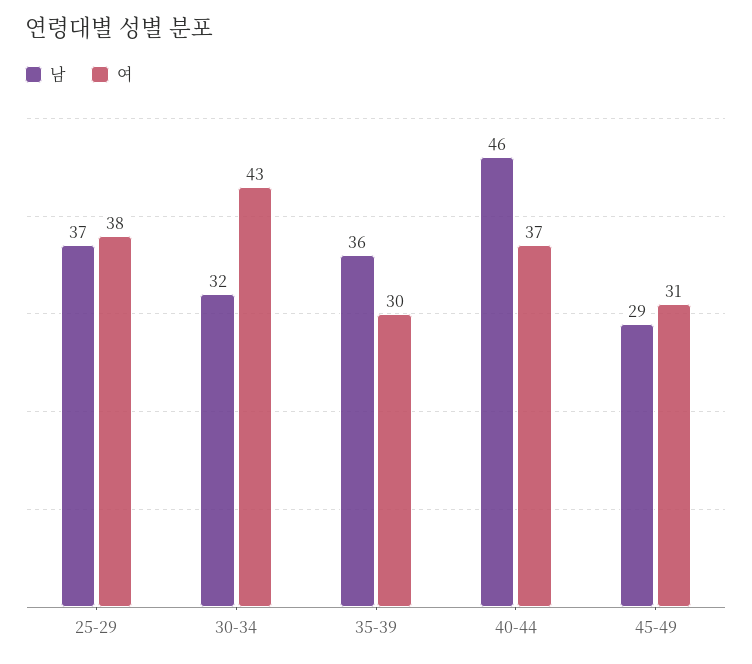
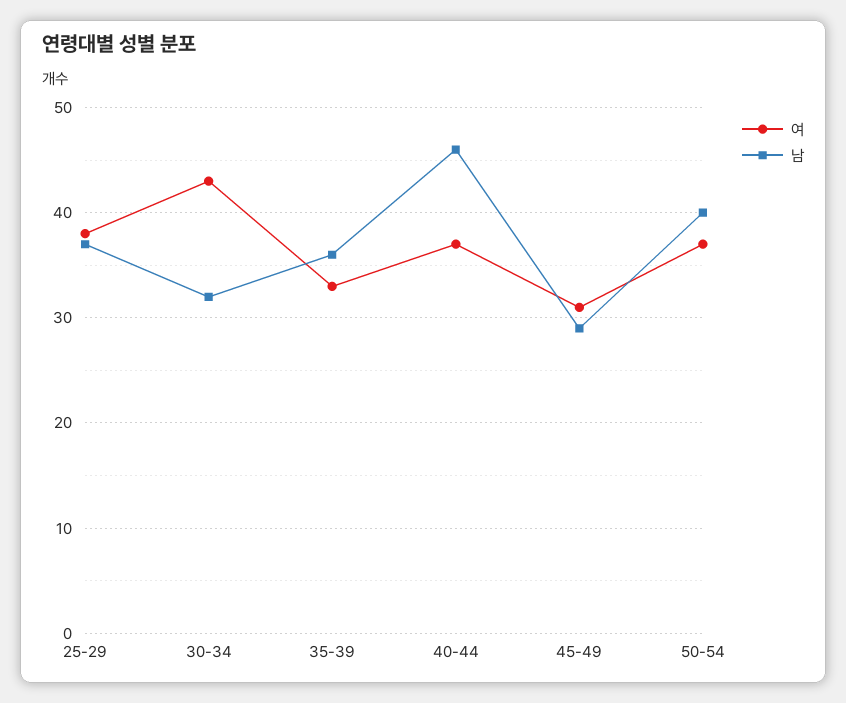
여, 35-39: 30 -> 33
여, 50-54: none -> 37
남, 50-54: none -> 40

